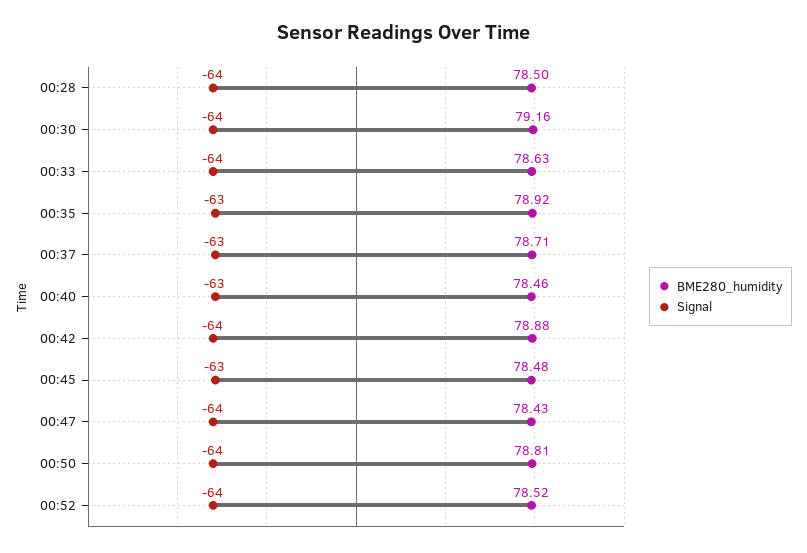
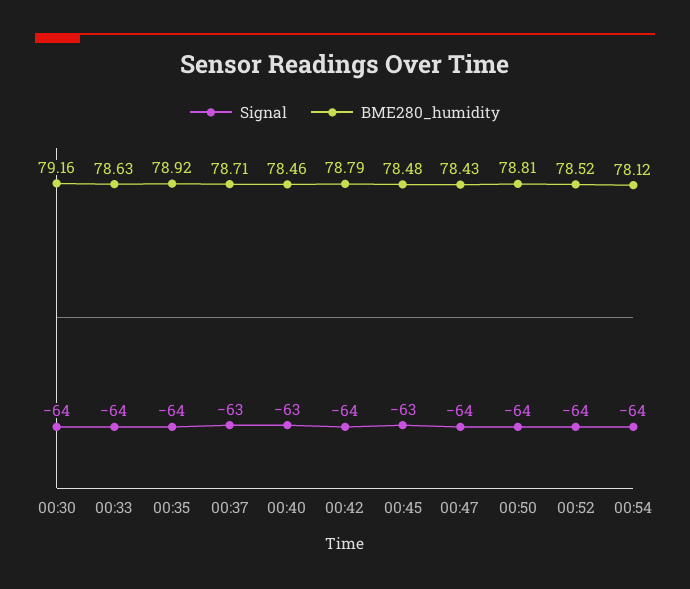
BME280_humidity, 00:28: 78.5 -> none
Signal, 00:28: -64 -> none
Signal, 00:35: -63 -> -64
BME280_humidity, 00:42: 78.88 -> 78.79
Signal, 00:54: none -> -64
BME280_humidity, 00:54: none -> 78.12

